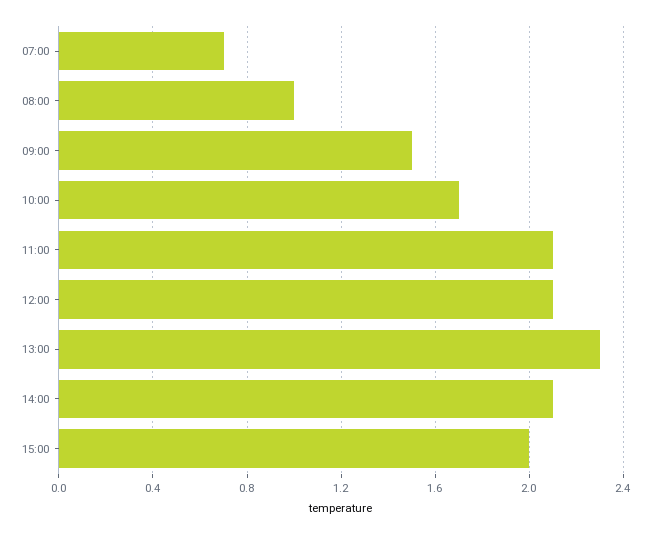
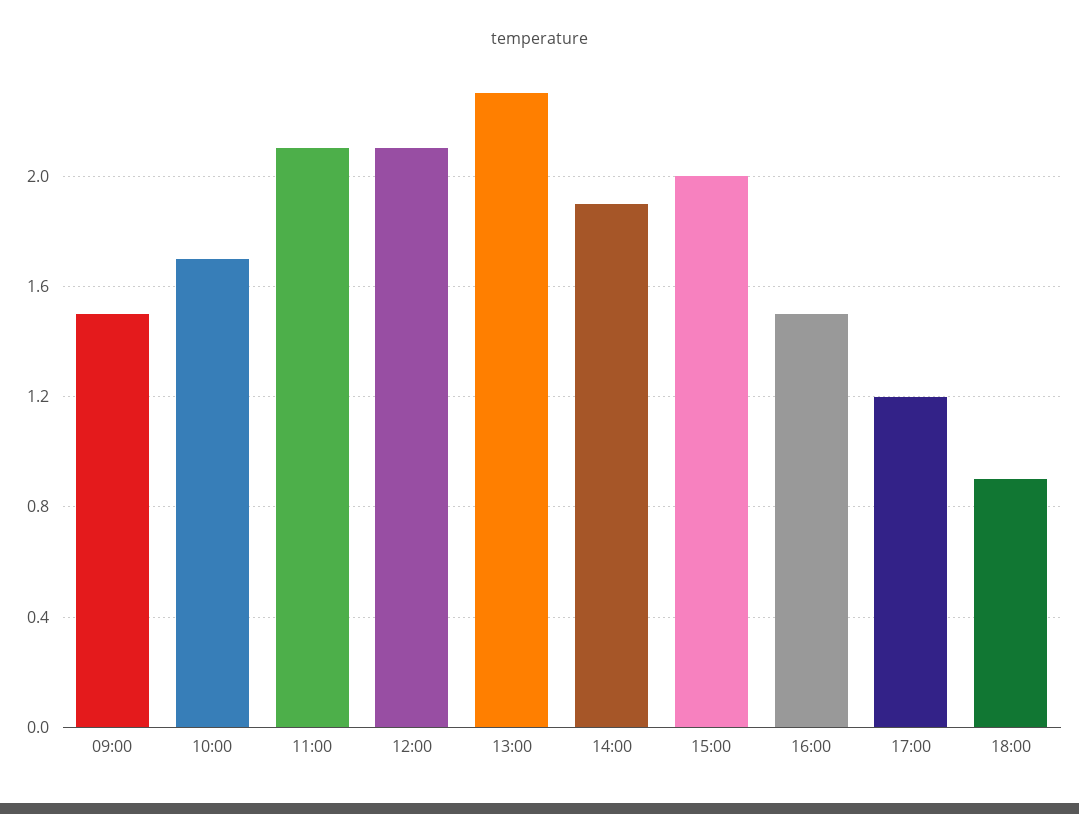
07:00: 0.7 -> none
08:00: 1 -> none
14:00: 2.1 -> 1.9
16:00: none -> 1.5
17:00: none -> 1.2
18:00: none -> 0.9

